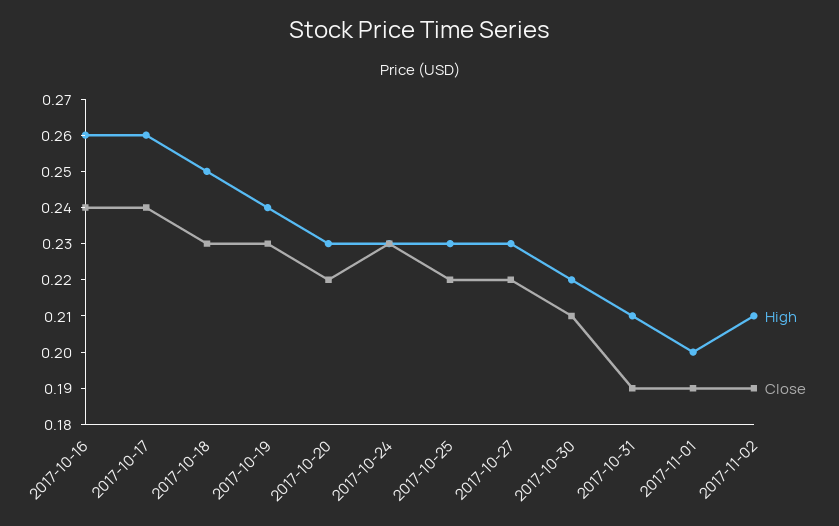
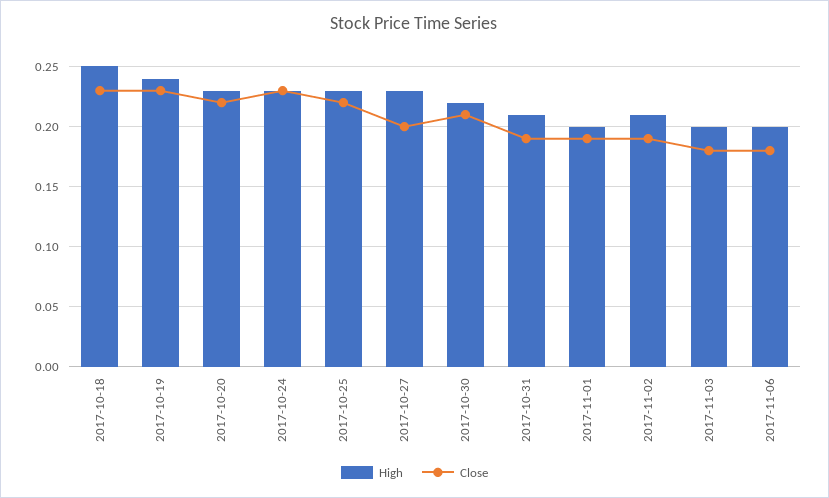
High, 2017-10-16: 0.26 -> none
Close, 2017-10-16: 0.24 -> none
High, 2017-10-17: 0.26 -> none
Close, 2017-10-17: 0.24 -> none
Close, 2017-10-27: 0.22 -> 0.2
High, 2017-11-03: none -> 0.2
Close, 2017-11-03: none -> 0.18
High, 2017-11-06: none -> 0.2
Close, 2017-11-06: none -> 0.18

